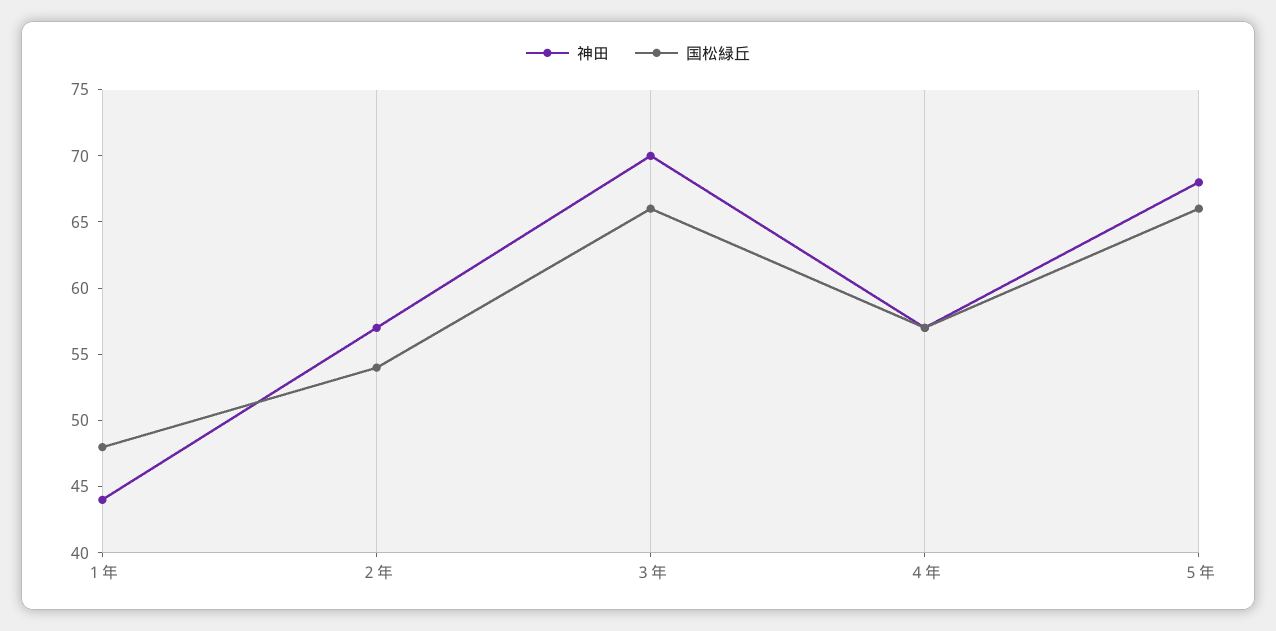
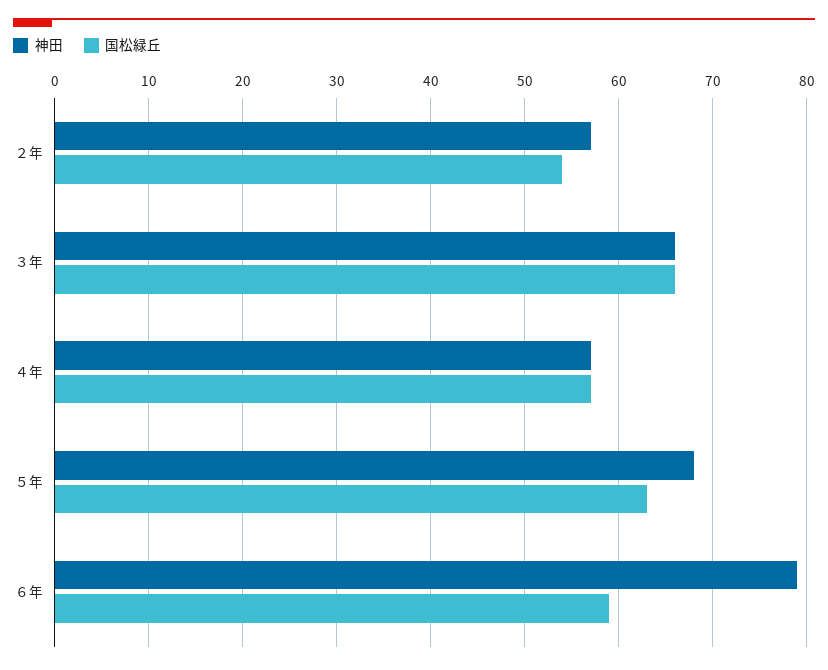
神田, １年: 44 -> none
国松緑丘, １年: 48 -> none
神田, ３年: 70 -> 66
国松緑丘, ５年: 66 -> 63
神田, ６年: none -> 79
国松緑丘, ６年: none -> 59

